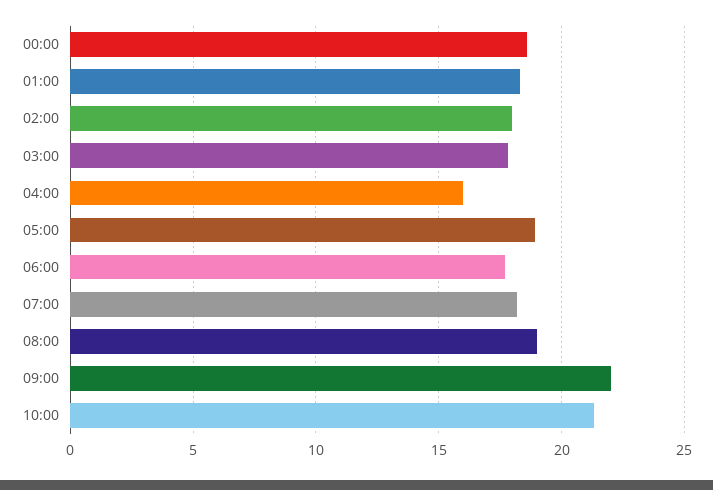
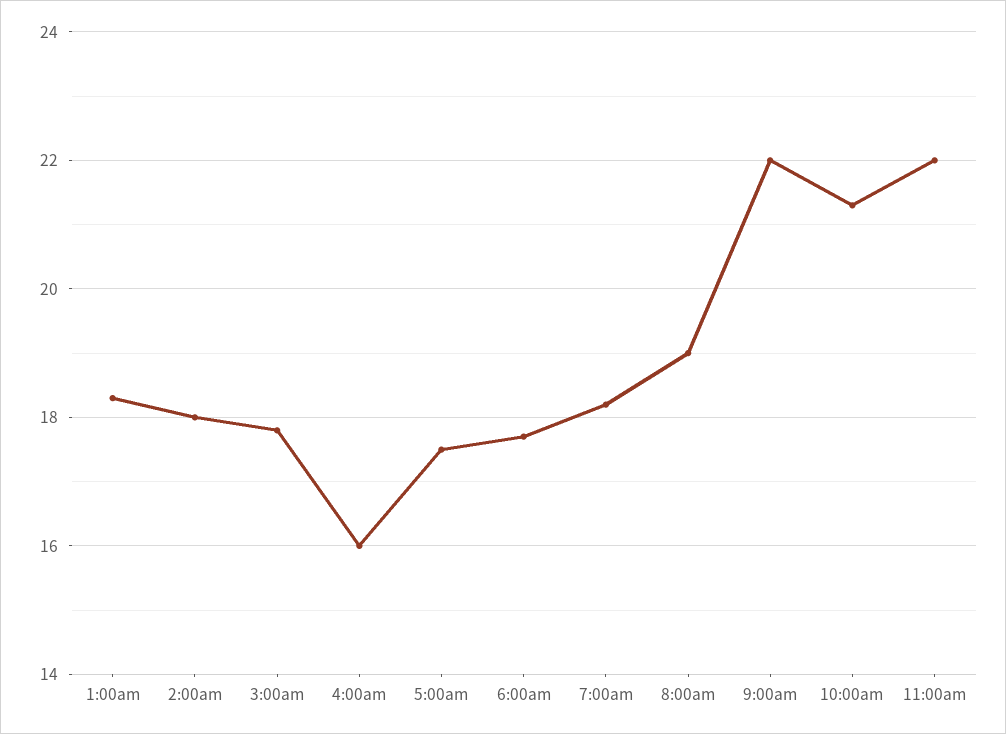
00:00: 18.5 -> none
05:00: 19 -> 17.5
11:00am: none -> 22

